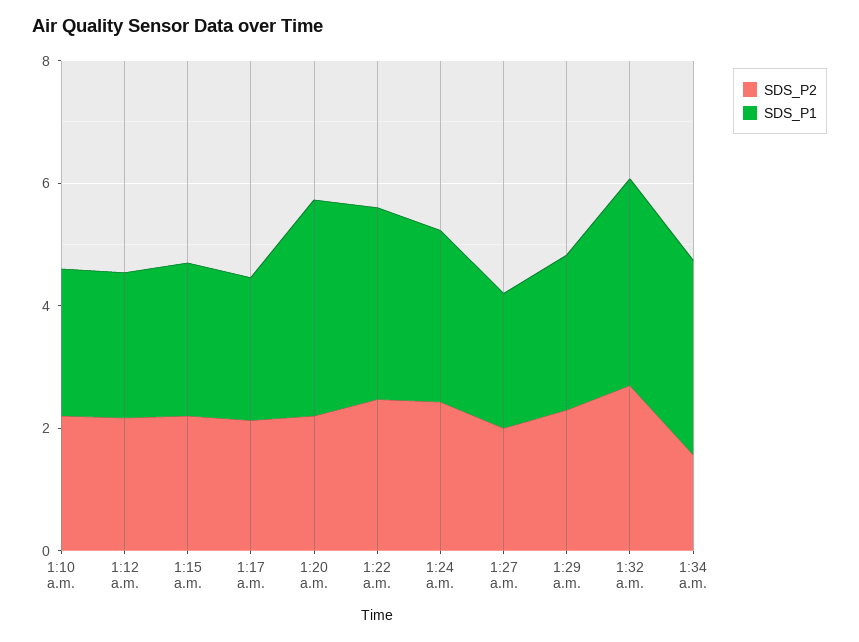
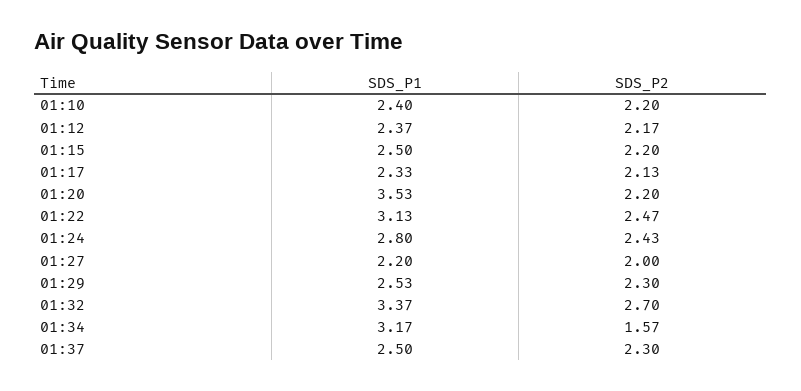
SDS_P1, 01:37: none -> 2.5
SDS_P2, 01:37: none -> 2.3

